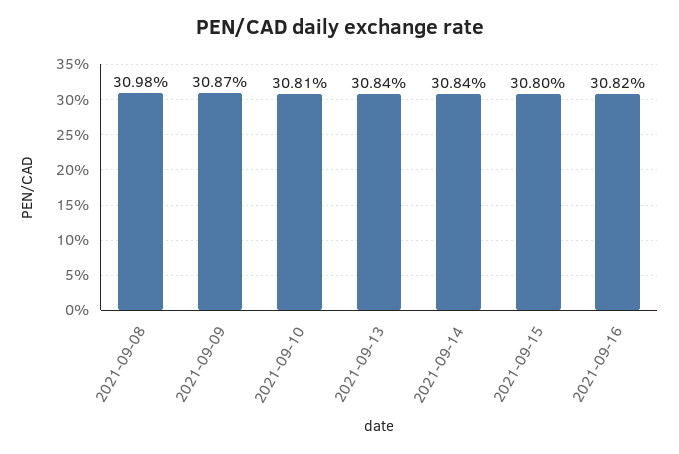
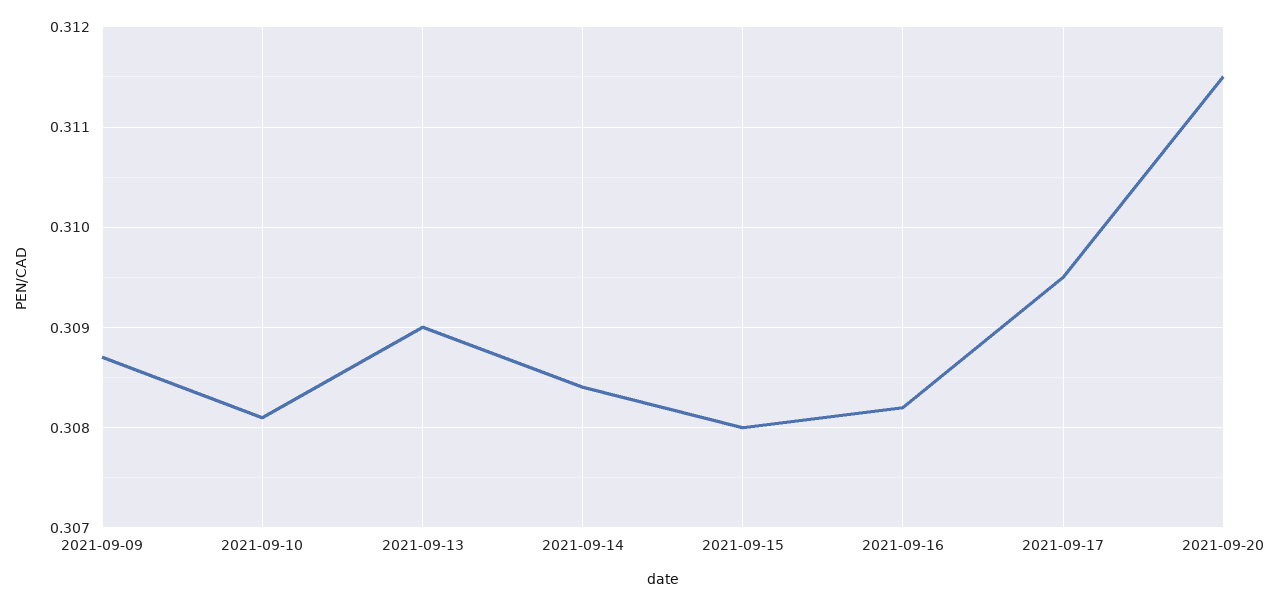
2021-09-08: 0.3098 -> none
2021-09-13: 0.3084 -> 0.309
2021-09-17: none -> 0.3095
2021-09-20: none -> 0.3115

